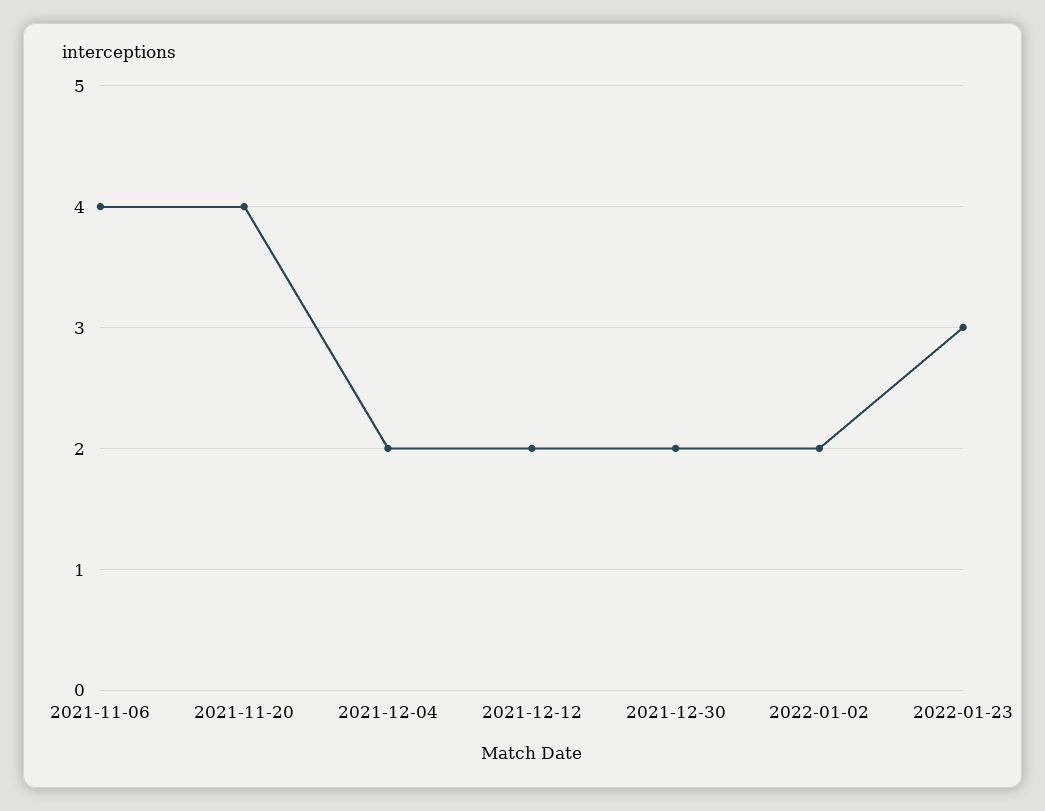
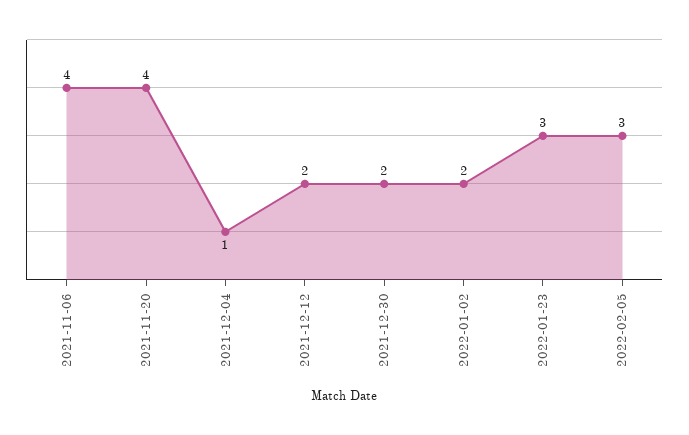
2021-12-04: 2 -> 1
2022-02-05: none -> 3

